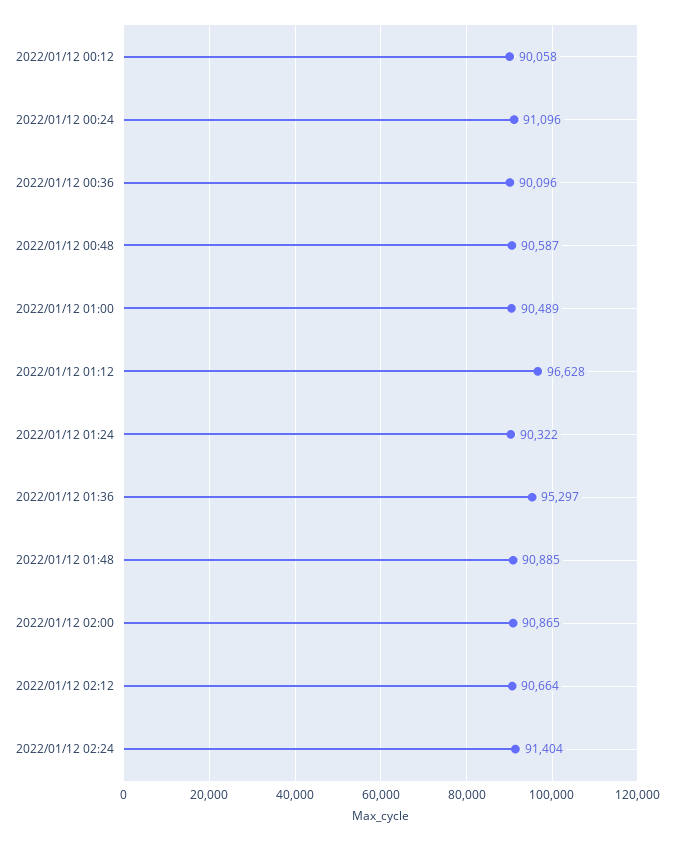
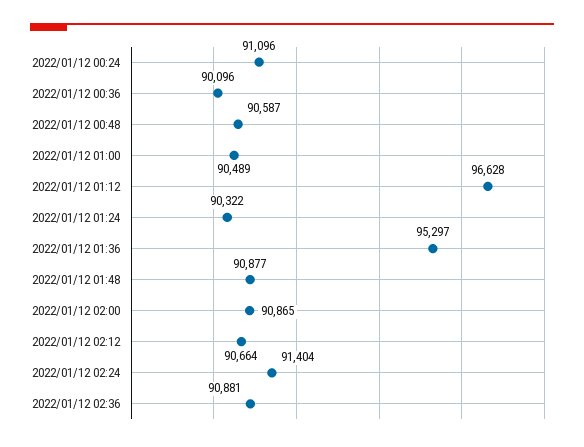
2022/01/12 00:12: 90058 -> none
2022/01/12 01:48: 90885 -> 90877
2022/01/12 02:36: none -> 90881

